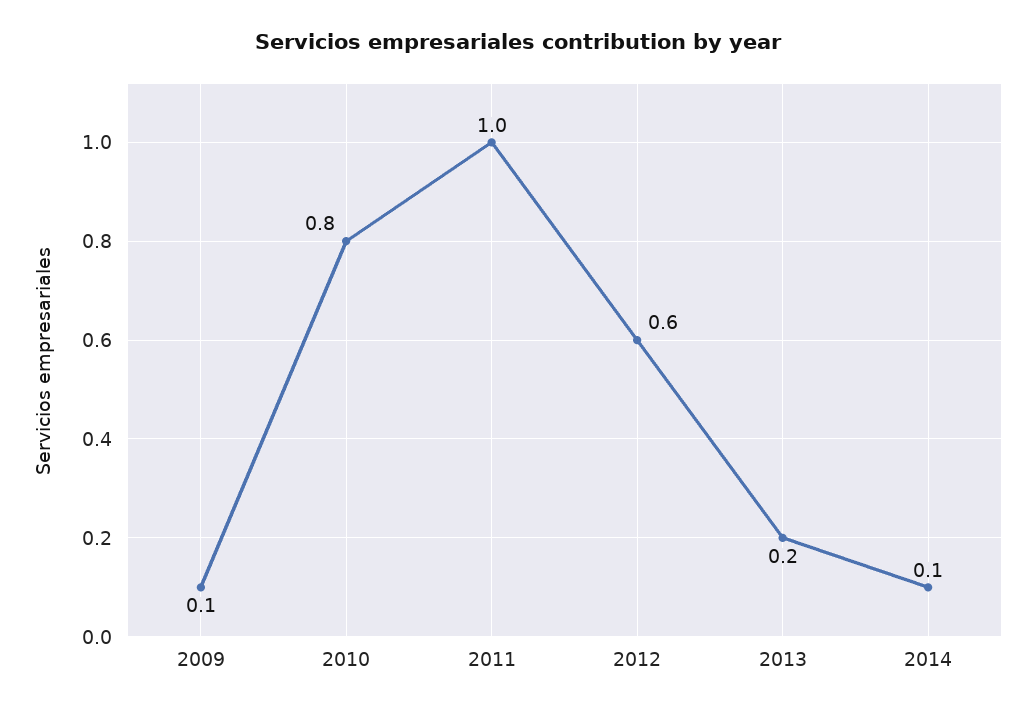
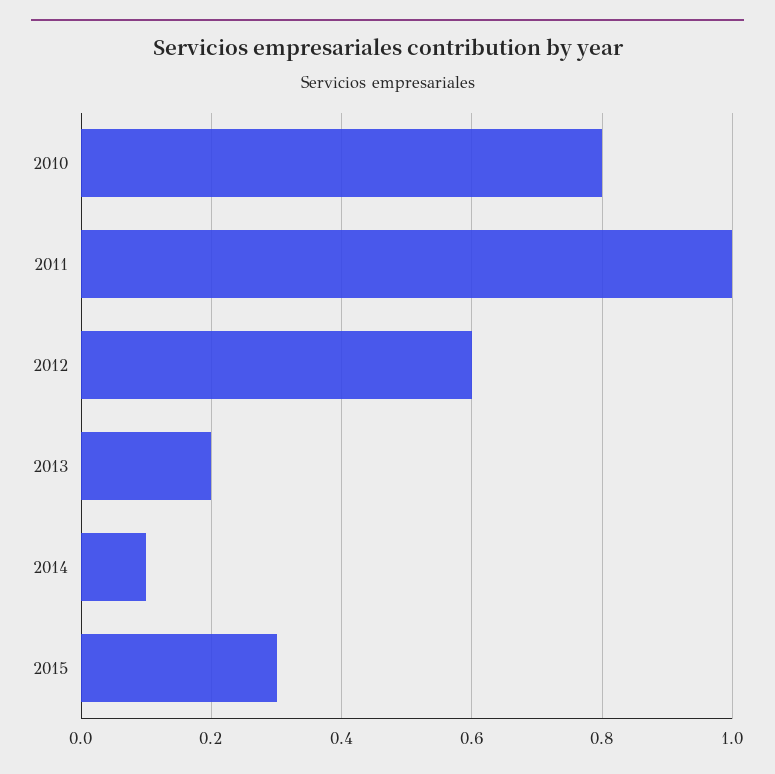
2009: 0.1 -> none
2015: none -> 0.3

